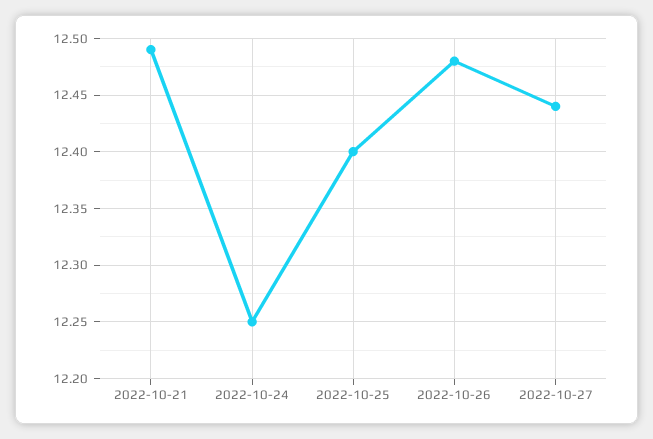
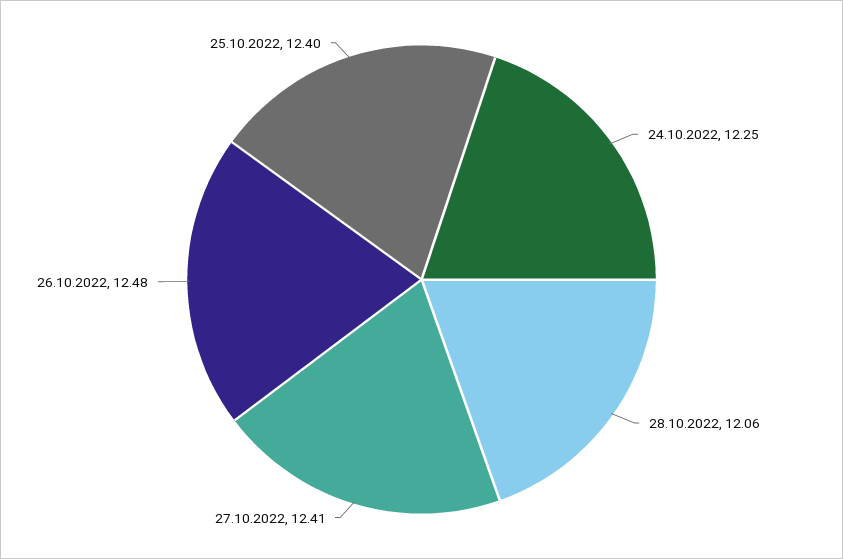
2022-10-21: 12.49 -> none
2022-10-27: 12.44 -> 12.41
28.10.2022: none -> 12.06

